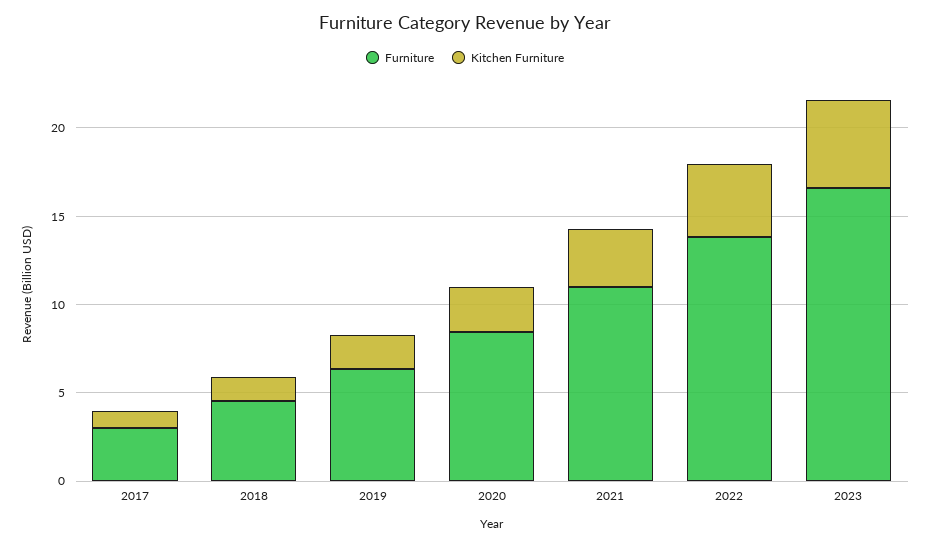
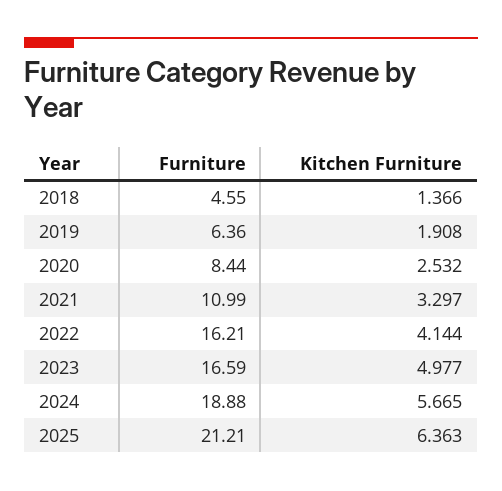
Furniture, 2017: 3 -> none
Kitchen Furniture, 2017: 1 -> none
Furniture, 2022: 14 -> 16.21
Furniture, 2024: none -> 18.88
Kitchen Furniture, 2024: none -> 5.665
Furniture, 2025: none -> 21.21
Kitchen Furniture, 2025: none -> 6.363

